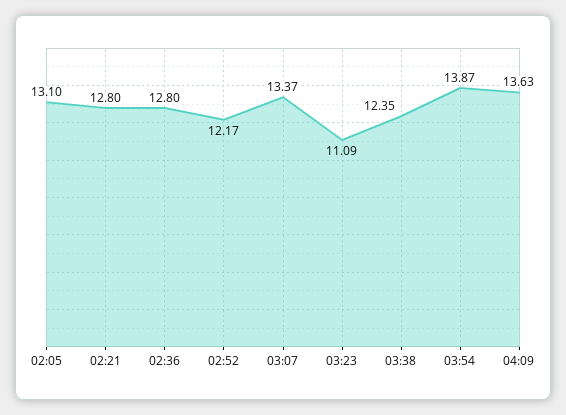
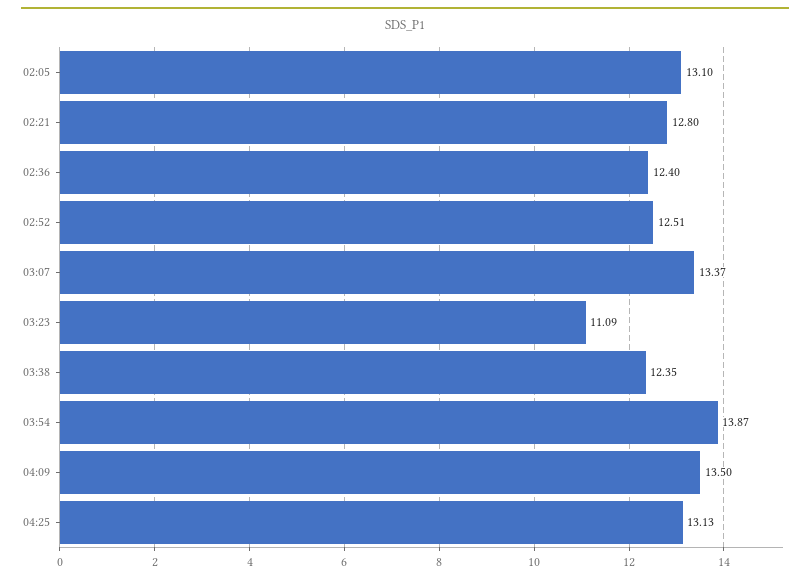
02:36: 12.8 -> 12.4
02:52: 12.17 -> 12.51
04:09: 13.63 -> 13.5
04:25: none -> 13.13

